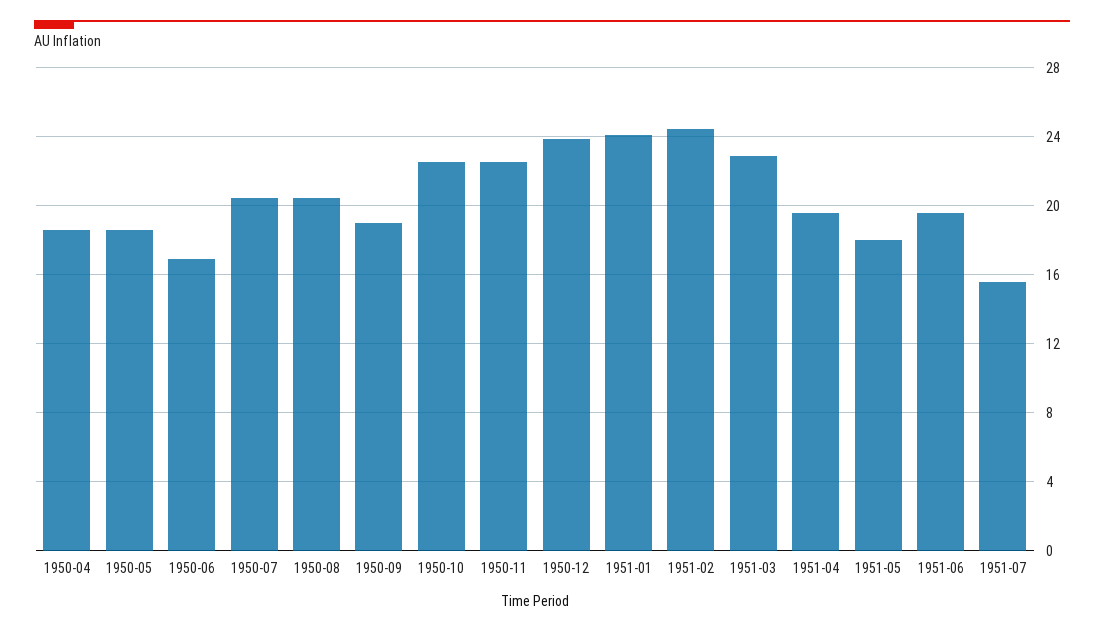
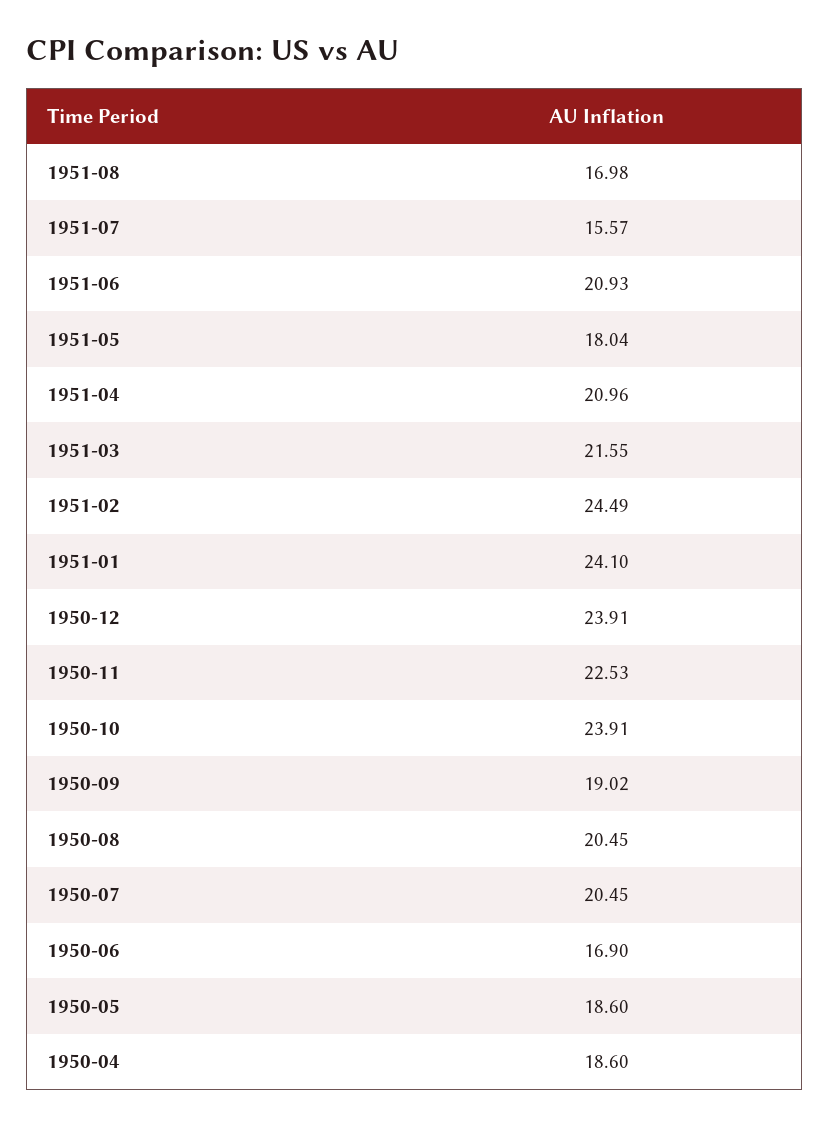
1950-10: 22.5 -> 23.91
1951-03: 23 -> 21.55
1951-04: 19.5 -> 20.96
1951-06: 19.5 -> 20.93
1951-08: none -> 16.98

